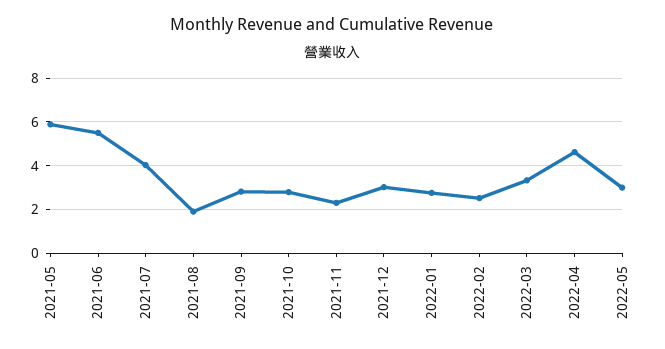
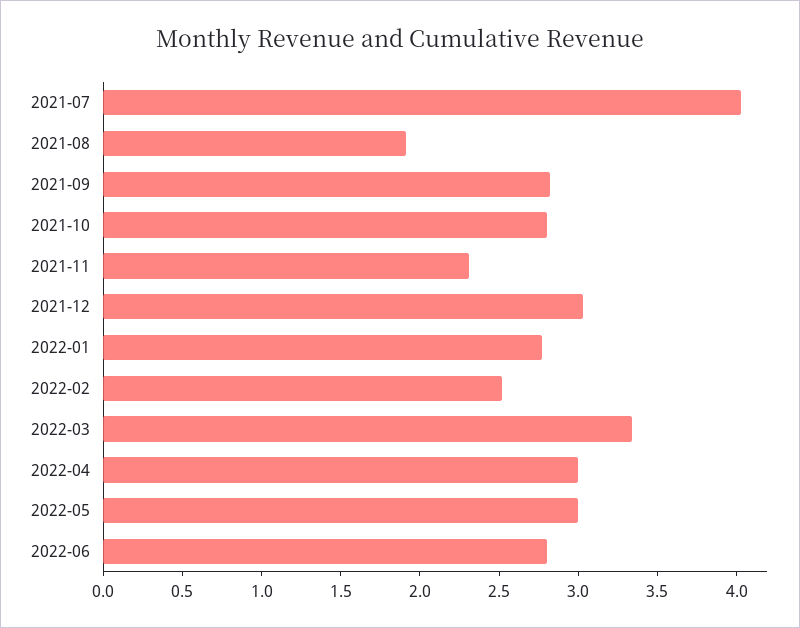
2021-05: 6 -> none
2021-06: 5.5 -> none
2022-04: 4.5 -> 3
2022-06: none -> 2.8

